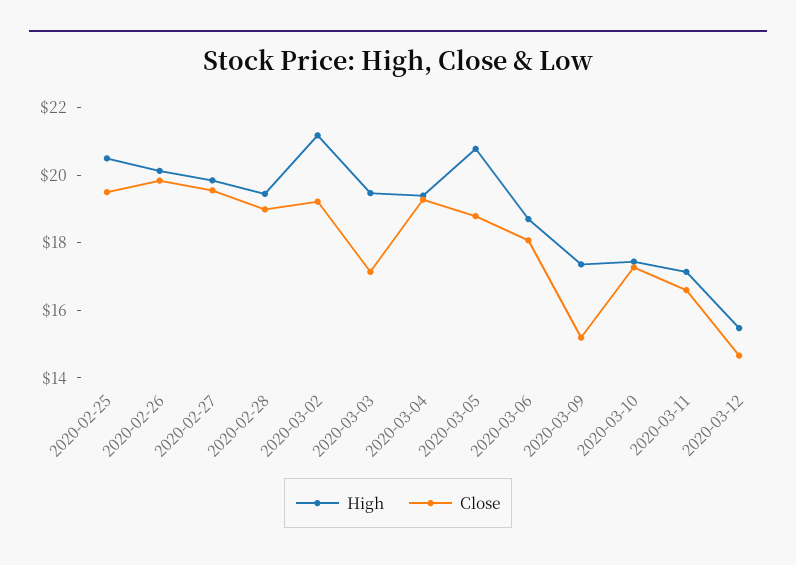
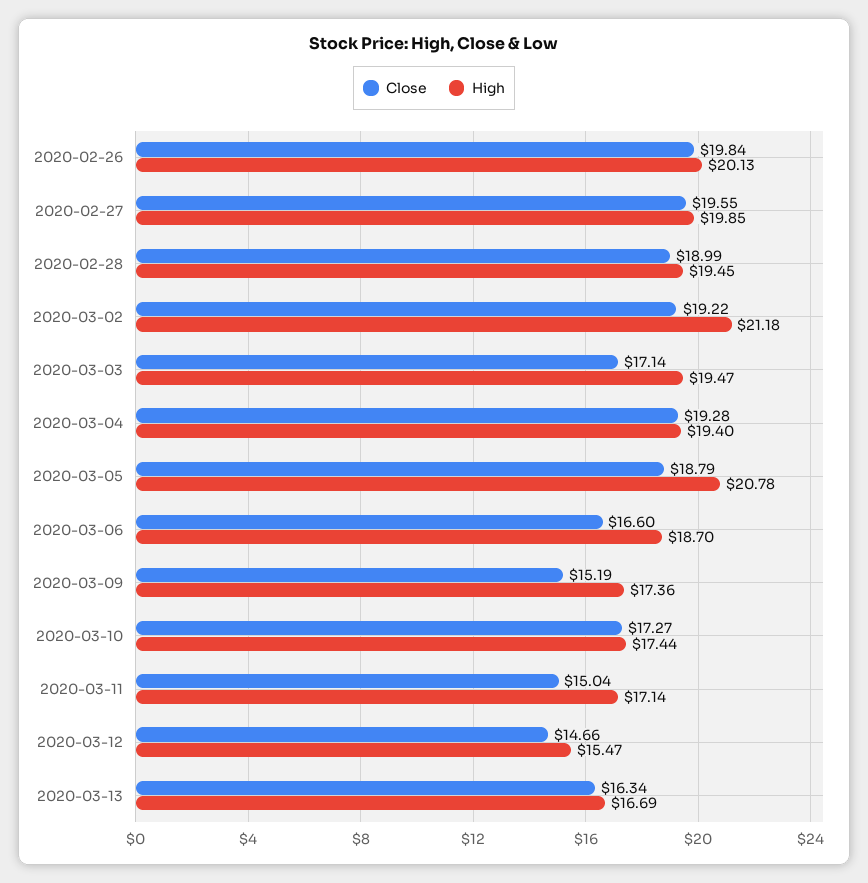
High, 2020-02-25: 20.5 -> none
Close, 2020-02-25: 19.5 -> none
Close, 2020-03-06: 18 -> 16.6
Close, 2020-03-11: 16.5 -> 15.04
Close, 2020-03-13: none -> 16.34
High, 2020-03-13: none -> 16.69

